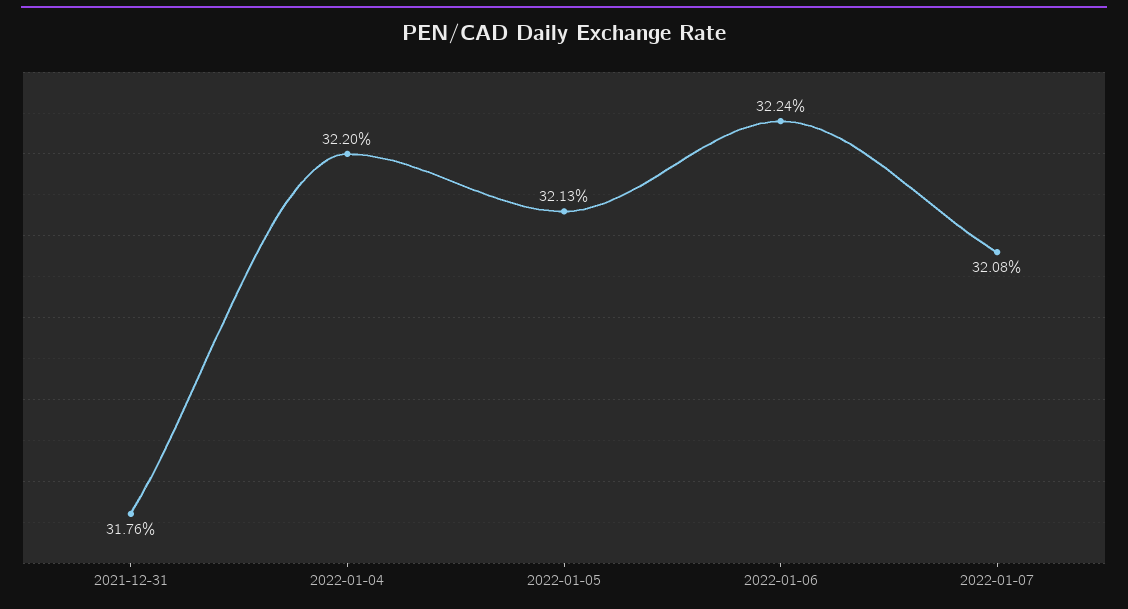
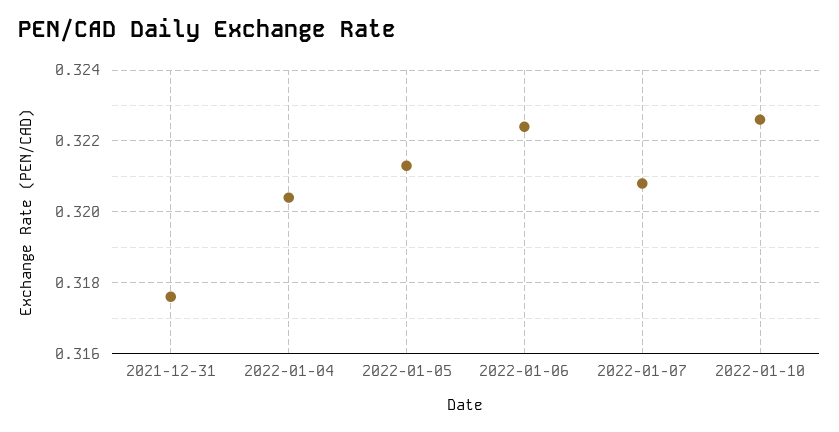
2022-01-04: 0.322 -> 0.3205
2022-01-10: none -> 0.3225

